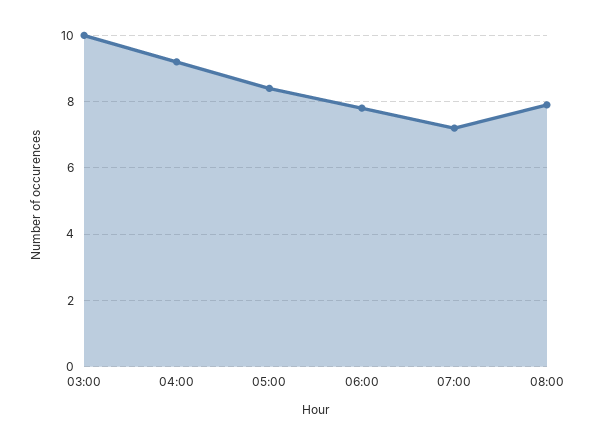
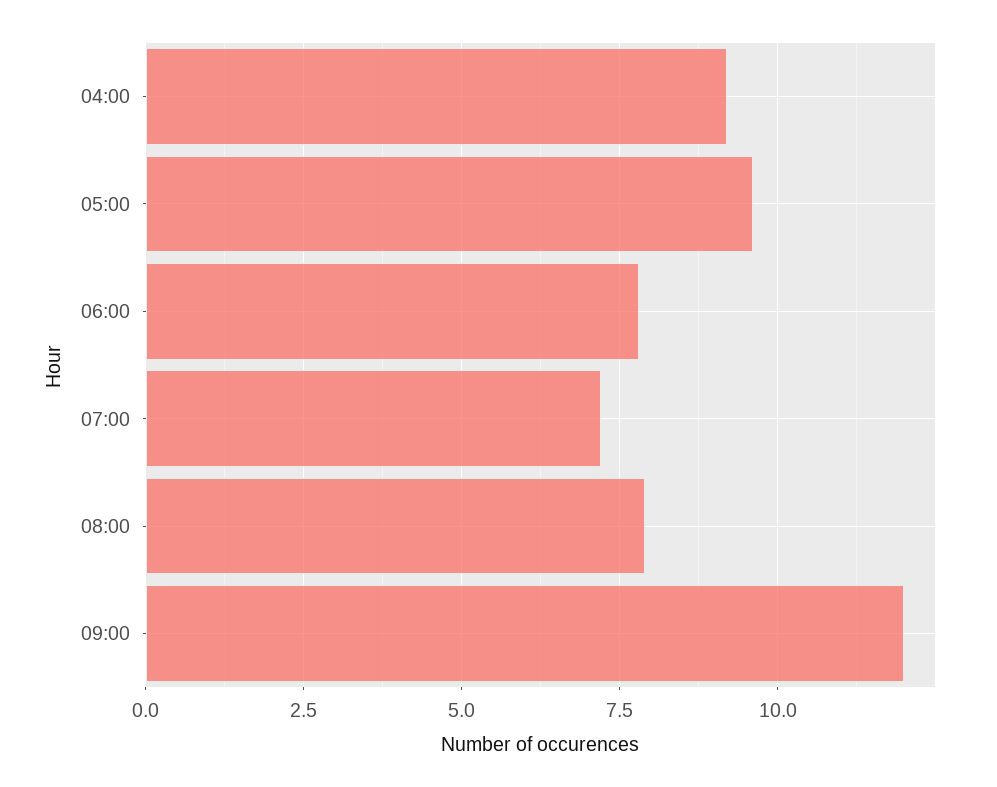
03:00: 10 -> none
05:00: 8.5 -> 9.5
09:00: none -> 12

